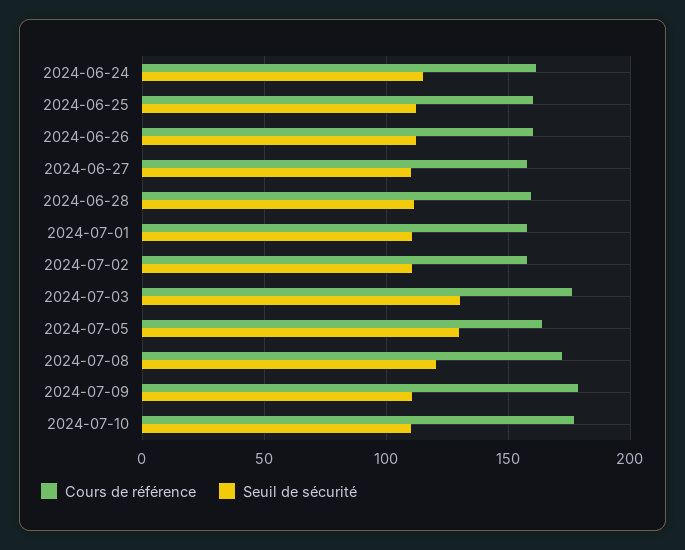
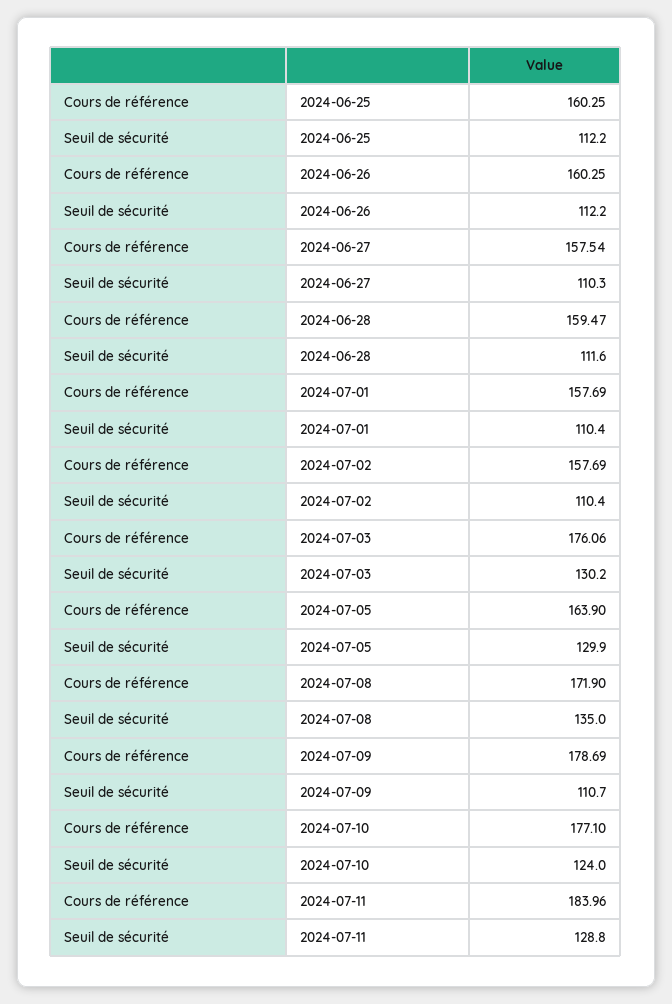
Cours de référence, 2024-06-24: 160 -> none
Seuil de sécurité, 2024-06-24: 115 -> none
Seuil de sécurité, 2024-07-08: 120 -> 135
Seuil de sécurité, 2024-07-10: 110 -> 124
Cours de référence, 2024-07-11: none -> 183.96
Seuil de sécurité, 2024-07-11: none -> 128.8

